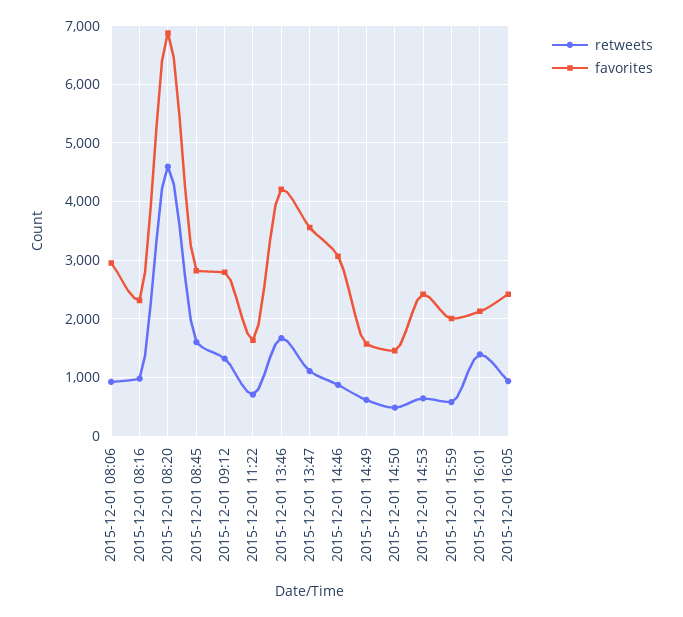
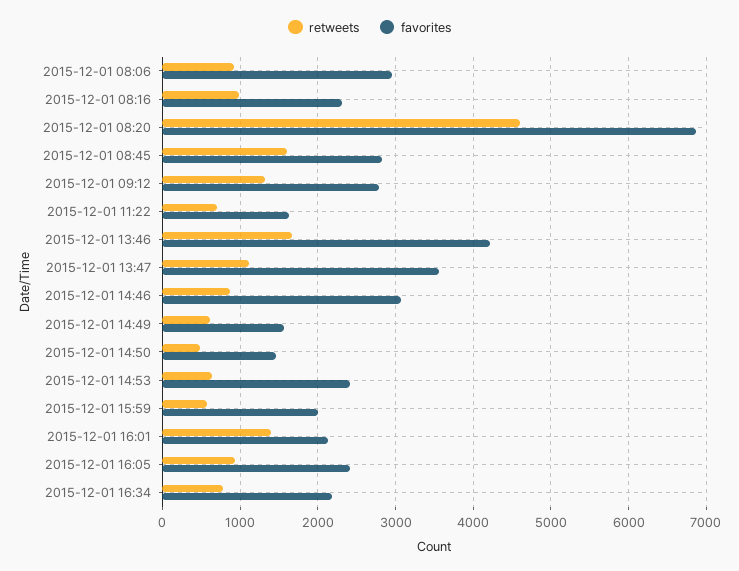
retweets, 2015-12-01 16:34: none -> 800
favorites, 2015-12-01 16:34: none -> 2200

